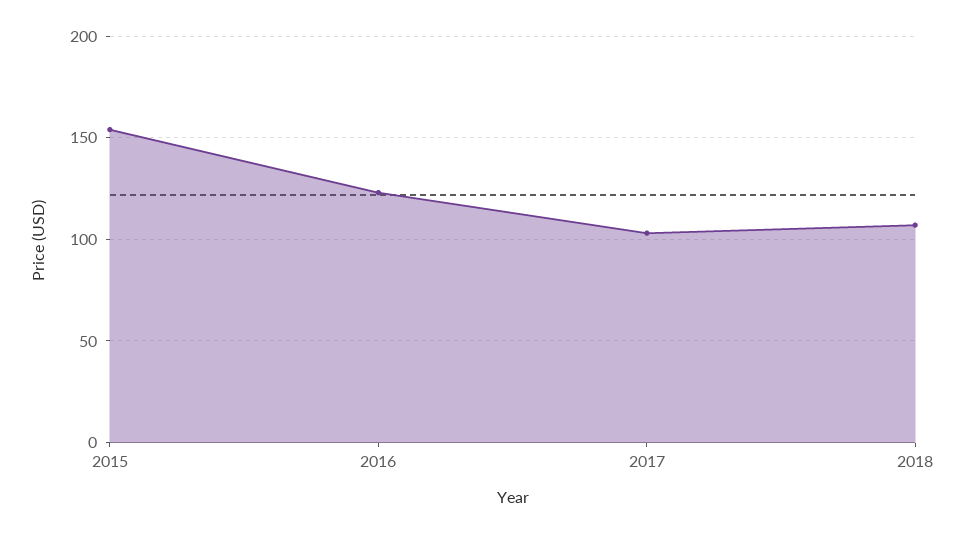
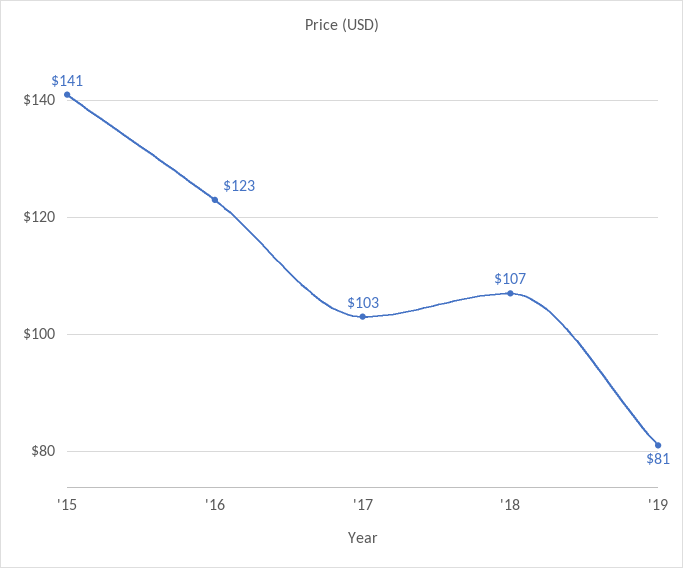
2015: 155 -> 141
'19: none -> 81

